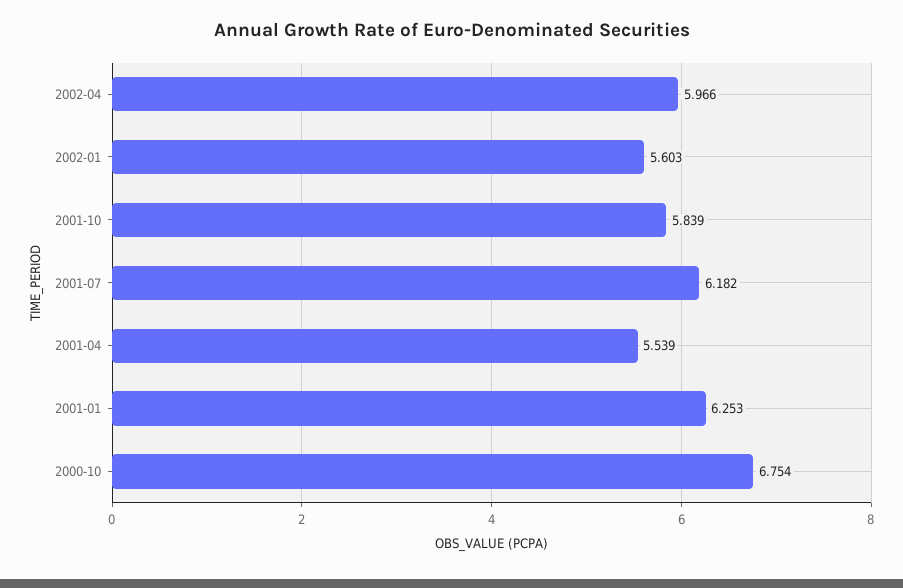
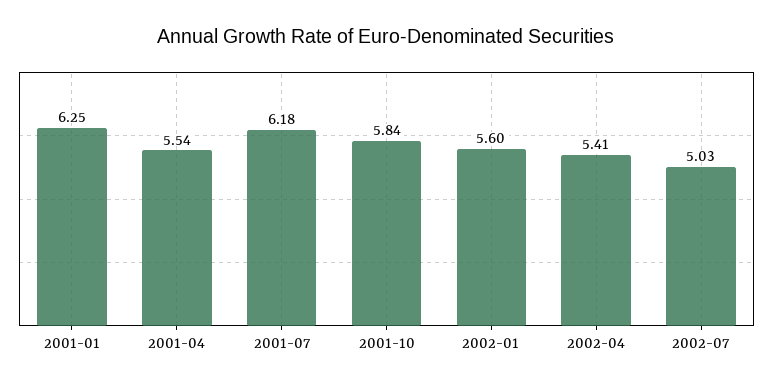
2002-04: 5.966 -> 5.41
2000-10: 6.754 -> none
2002-07: none -> 5.03

